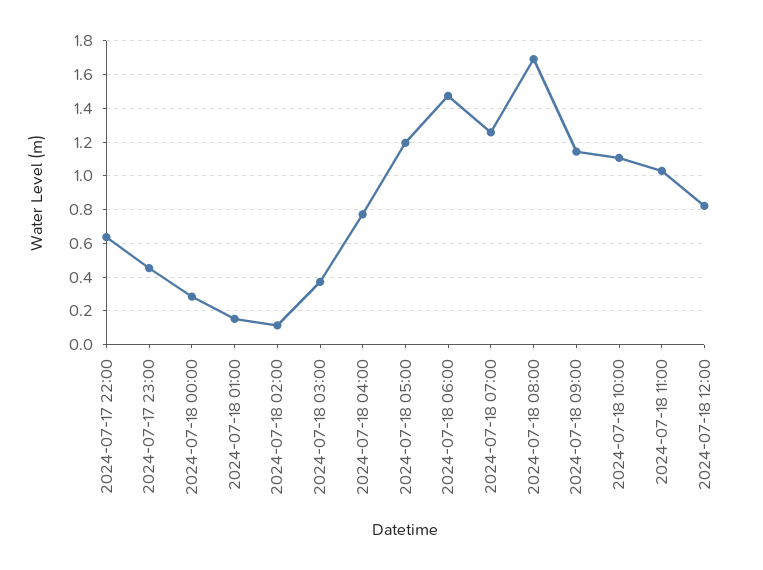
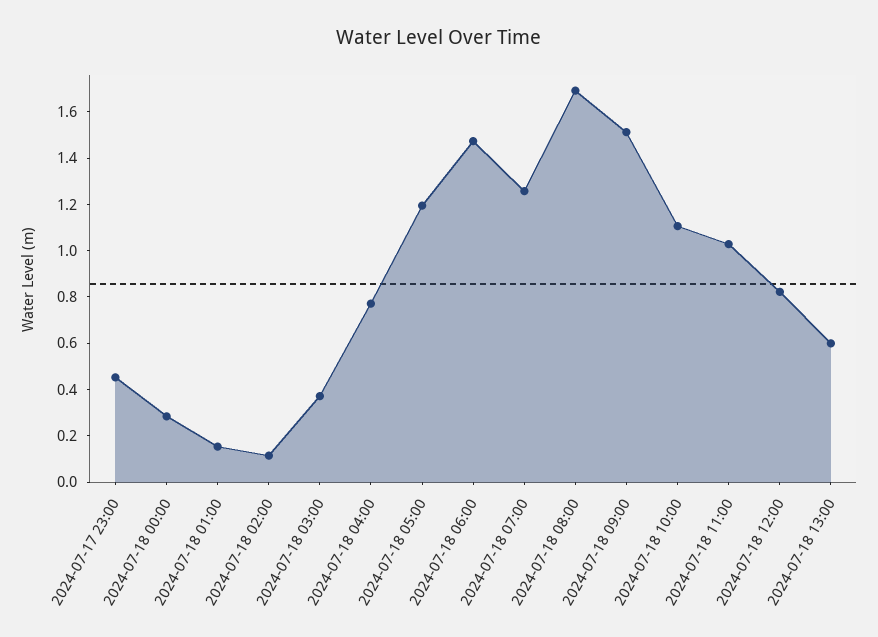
2024-07-17 22:00: 0.65 -> none
2024-07-18 09:00: 1.15 -> 1.5
2024-07-18 13:00: none -> 0.6

